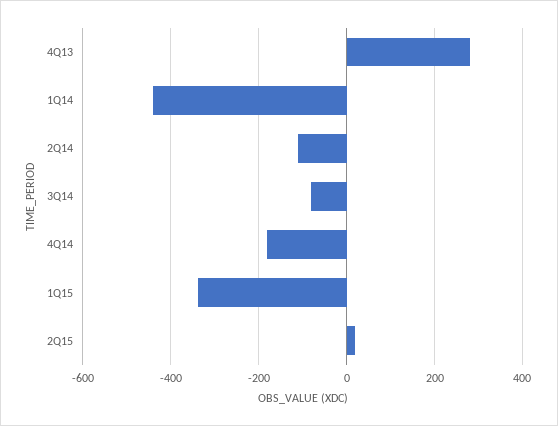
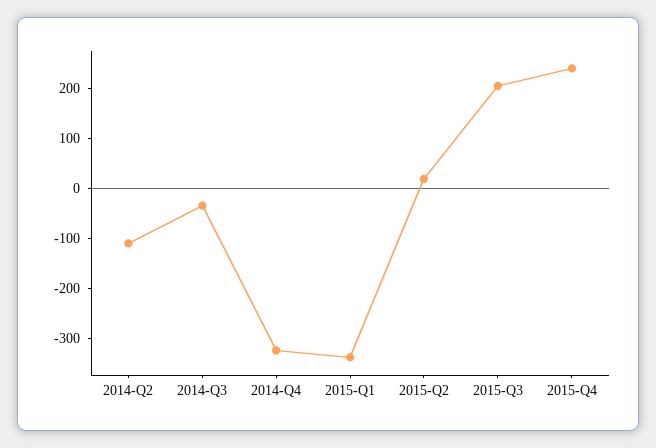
4Q13: 280 -> none
1Q14: -440 -> none
3Q14: -80 -> -40
4Q14: -180 -> -320
2015-Q3: none -> 200
2015-Q4: none -> 240

